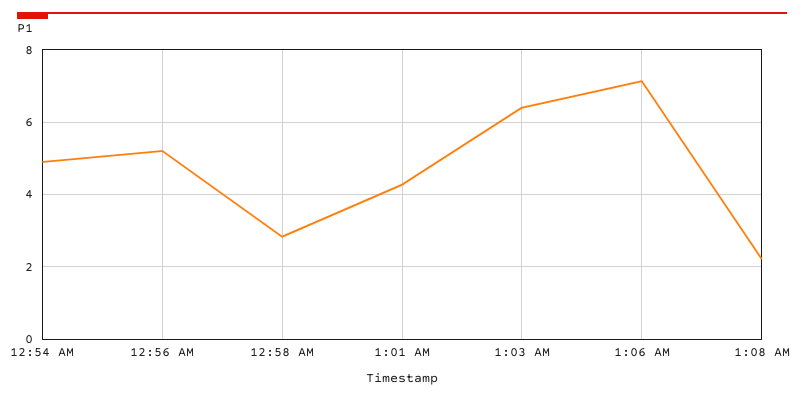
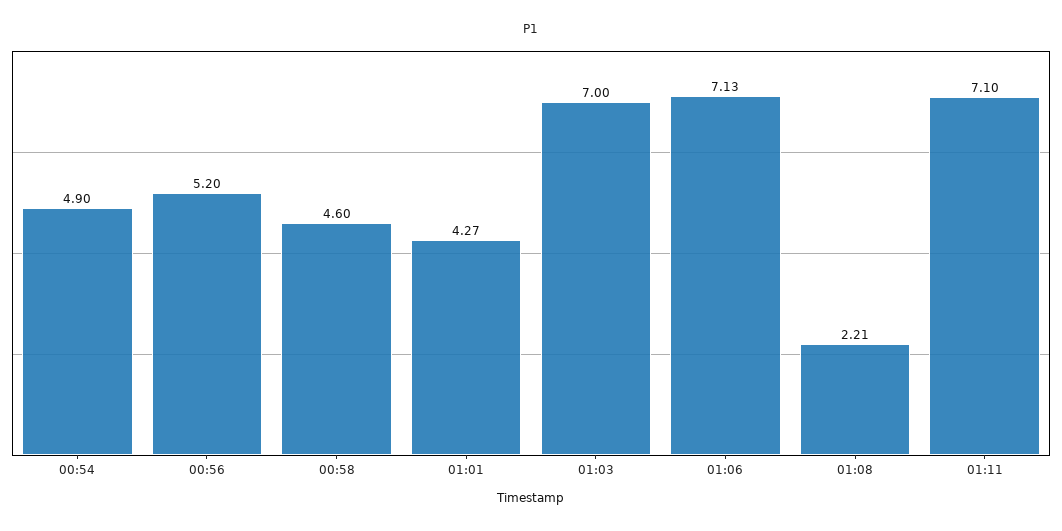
12:58 AM: 2.8 -> 4.6
1:03 AM: 6.4 -> 7
01:11: none -> 7.1

